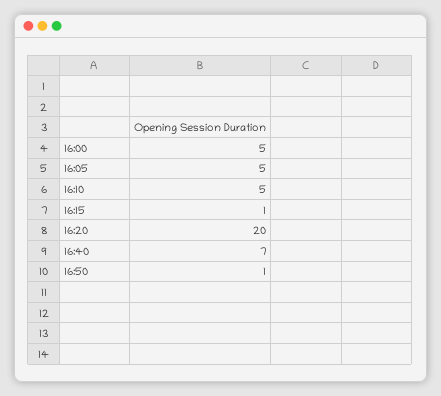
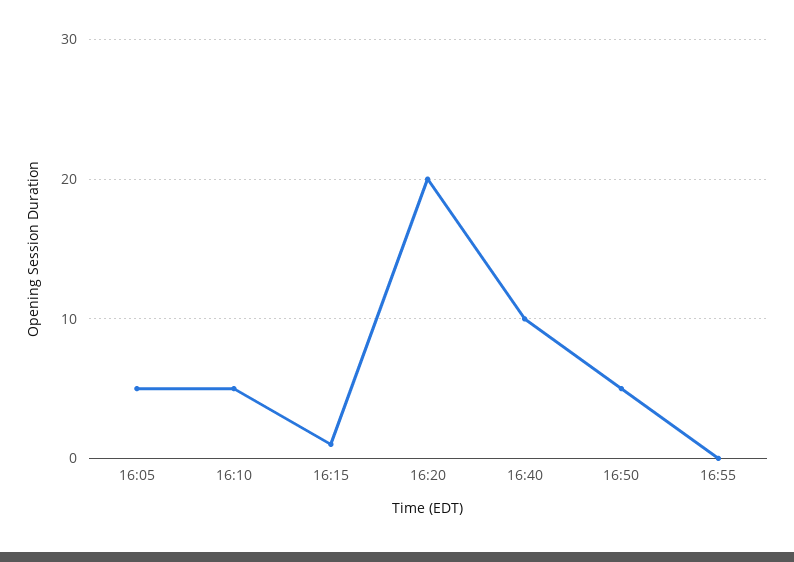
16:00: 5 -> none
16:40: 7 -> 10
16:50: 1 -> 5
16:55: none -> 0

